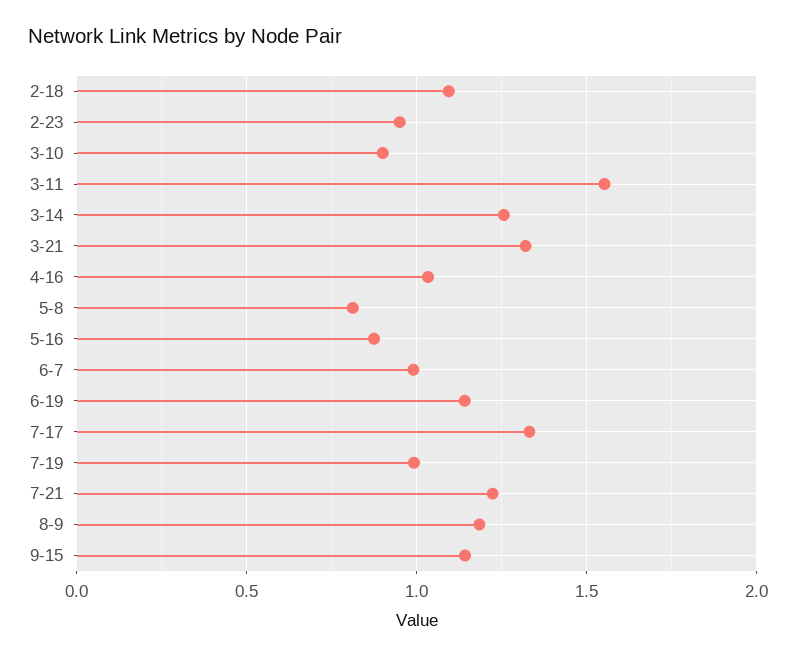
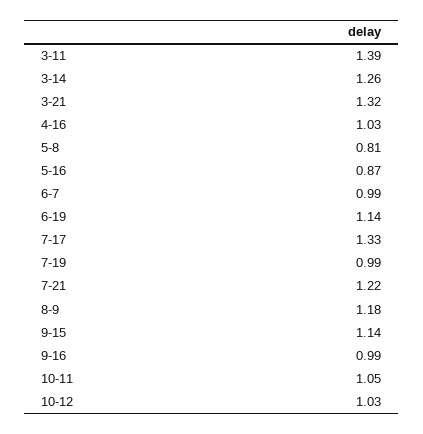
2-18: 1.1 -> none
2-23: 0.95 -> none
3-10: 0.9 -> none
3-11: 1.55 -> 1.39
9-16: none -> 0.99
10-11: none -> 1.05
10-12: none -> 1.03

